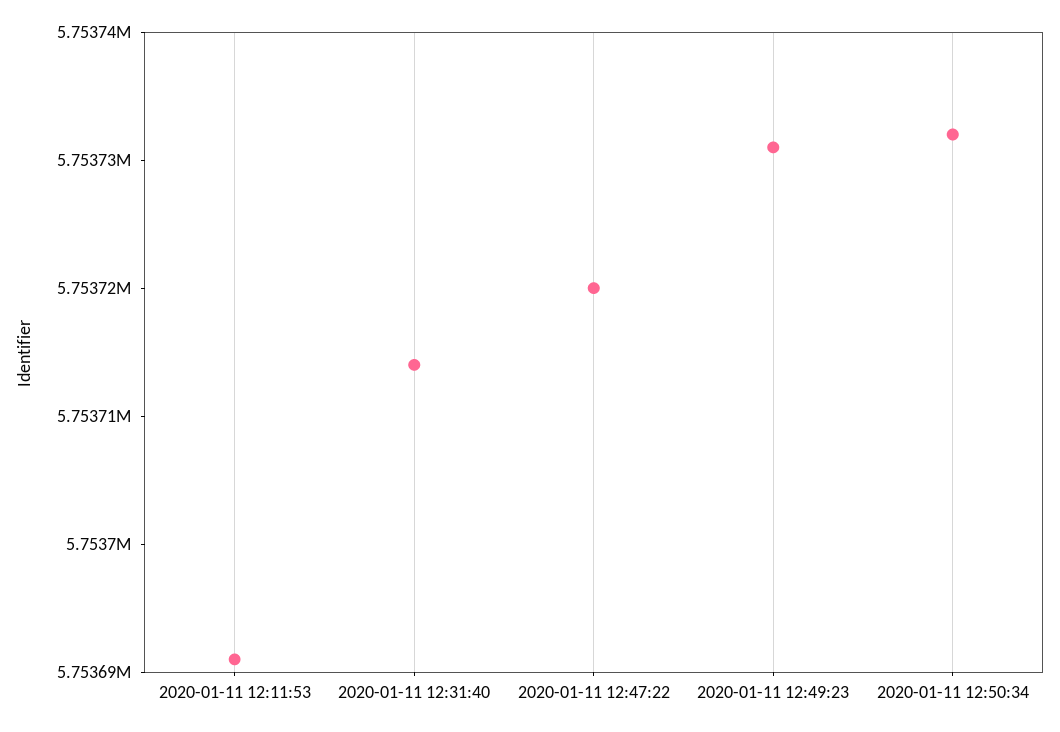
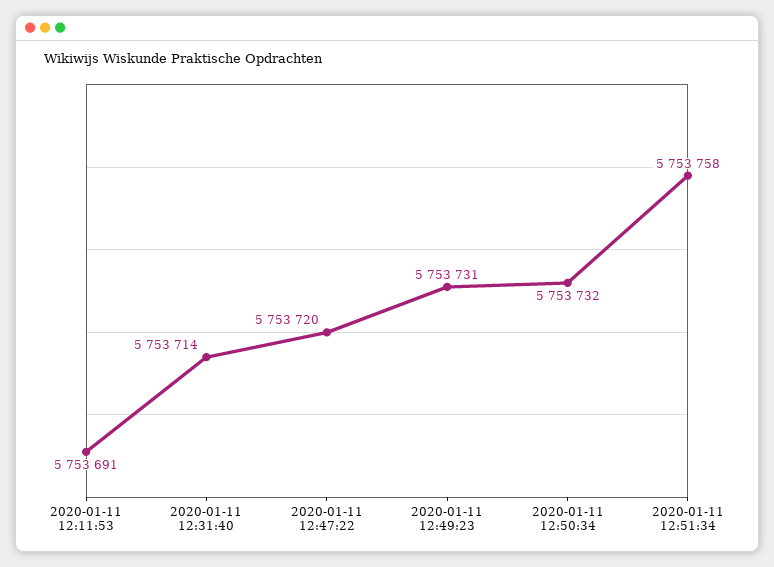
2020-01-11 12:51:34: none -> 5753758

